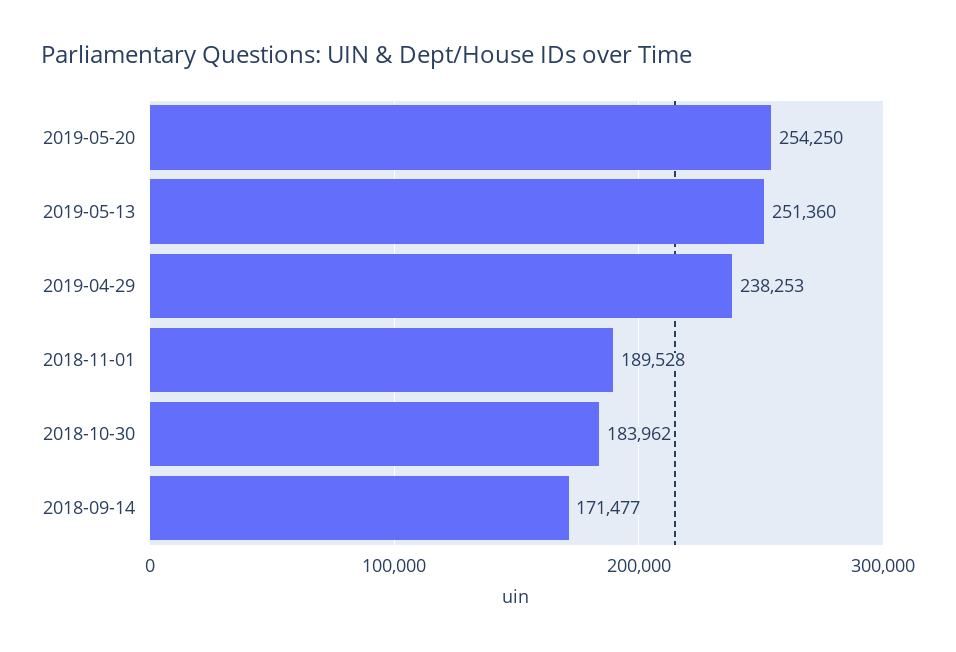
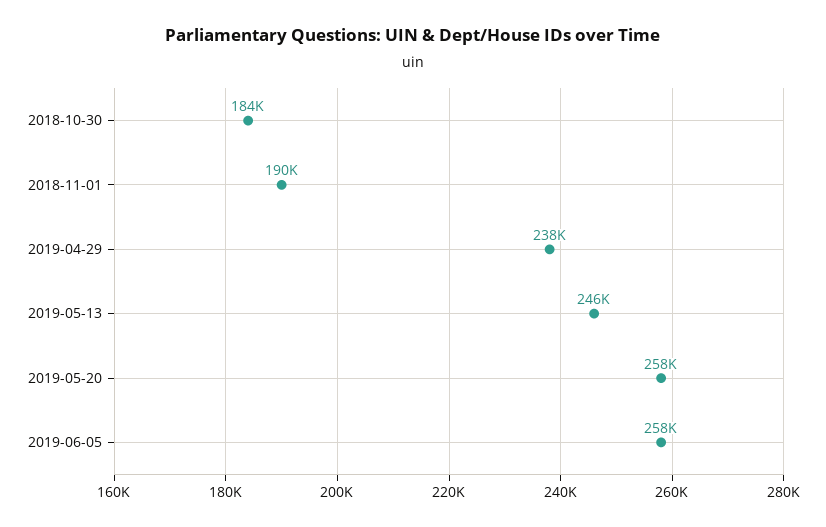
2019-05-20: 254250 -> 258000
2019-05-13: 251360 -> 246000
2018-09-14: 171477 -> none
2019-06-05: none -> 258000

